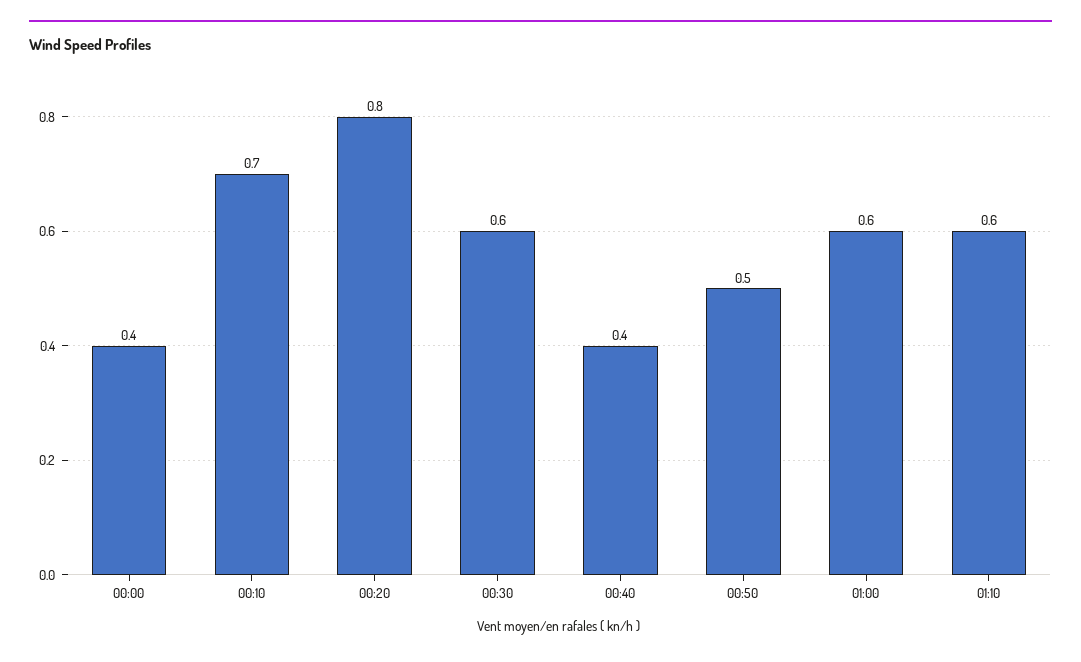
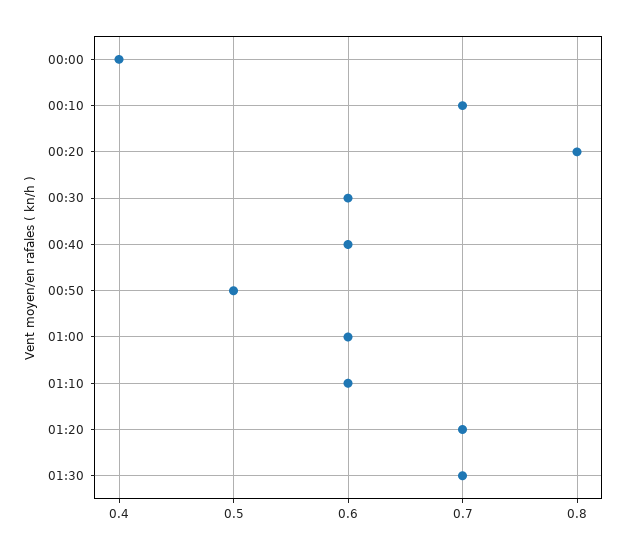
00:40: 0.4 -> 0.6
01:20: none -> 0.7
01:30: none -> 0.7

